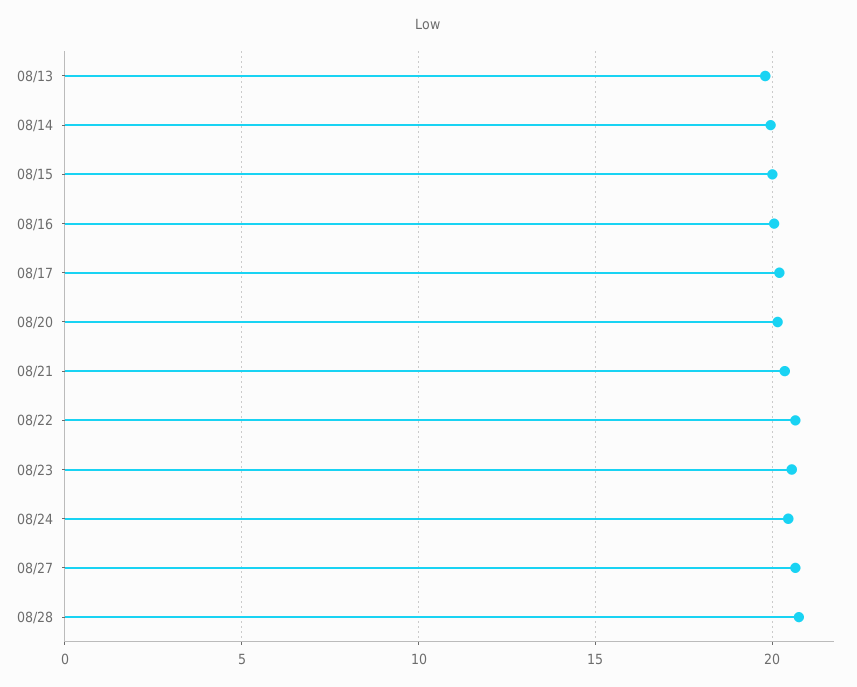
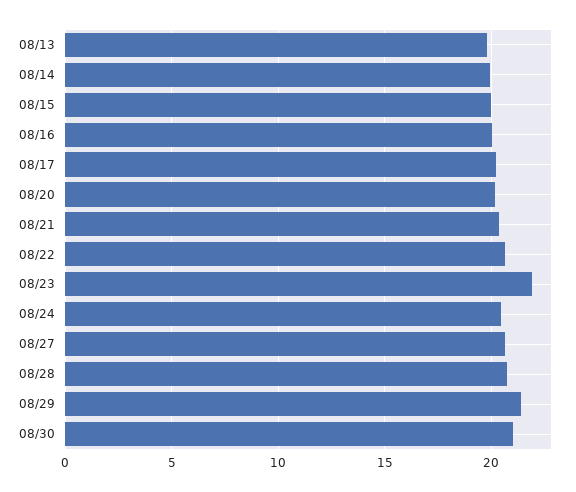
08/23: 20.5 -> 22
08/29: none -> 21.5
08/30: none -> 21

